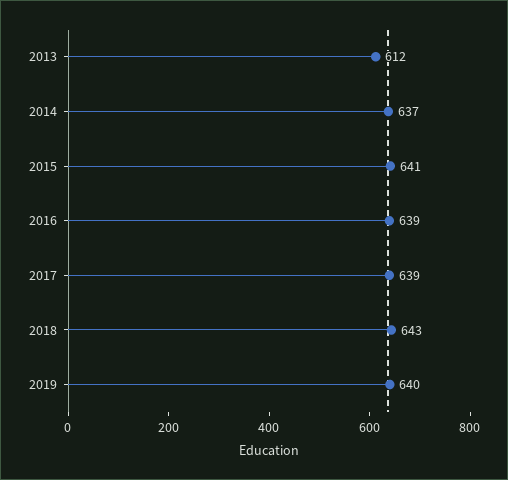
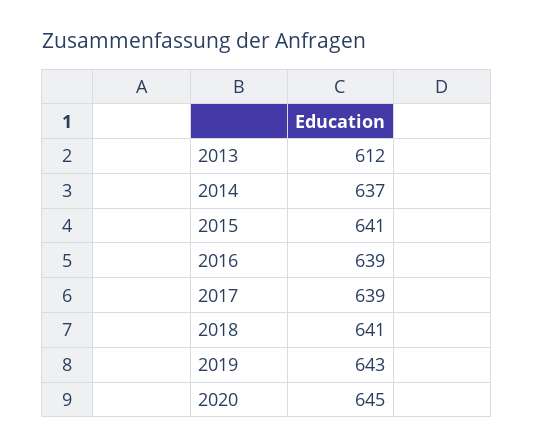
2018: 643 -> 641
2019: 640 -> 643
2020: none -> 645

